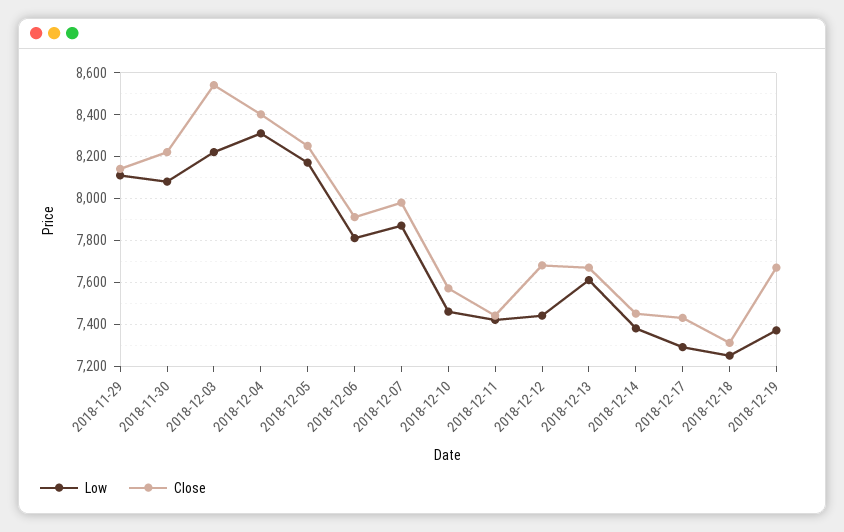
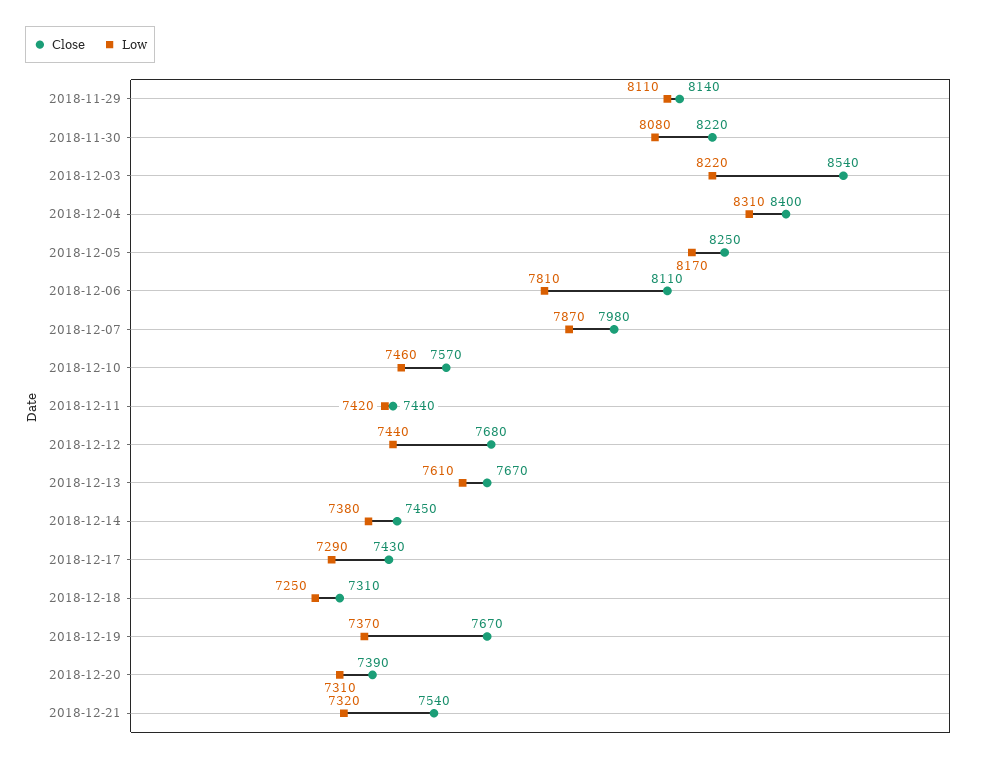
Close, 2018-12-06: 7900 -> 8110
Close, 2018-12-20: none -> 7390
Low, 2018-12-20: none -> 7310
Close, 2018-12-21: none -> 7540
Low, 2018-12-21: none -> 7320

